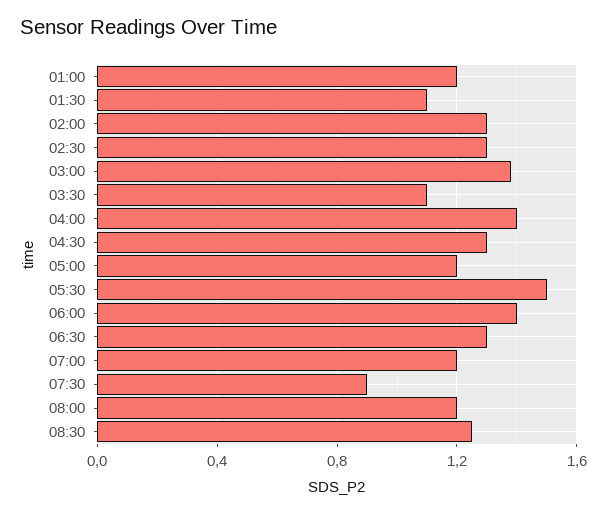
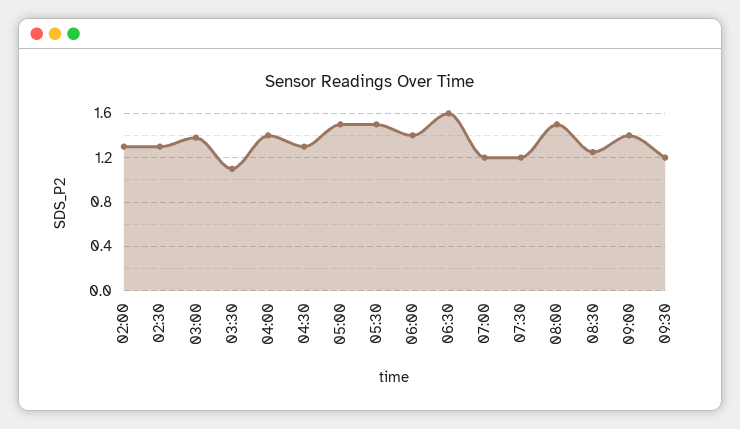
01:00: 1.2 -> none
01:30: 1.1 -> none
05:00: 1.2 -> 1.5
06:30: 1.3 -> 1.6
07:30: 0.9 -> 1.2
08:00: 1.2 -> 1.5
09:00: none -> 1.4
09:30: none -> 1.2

